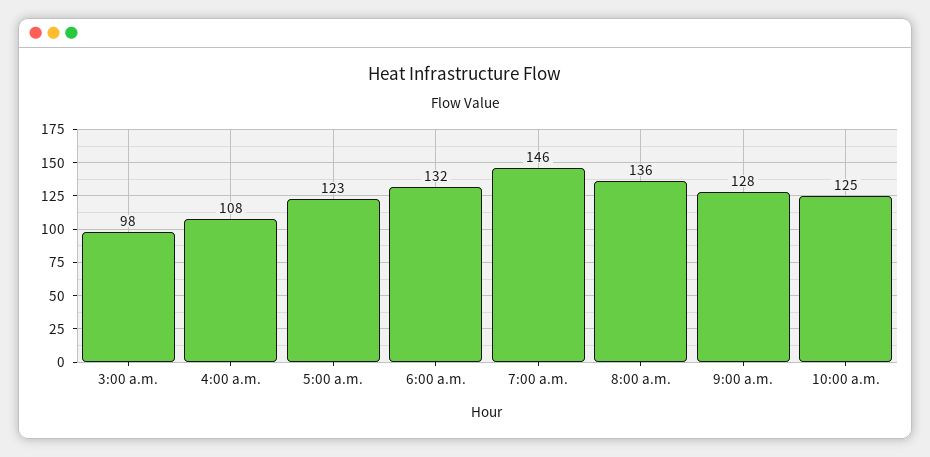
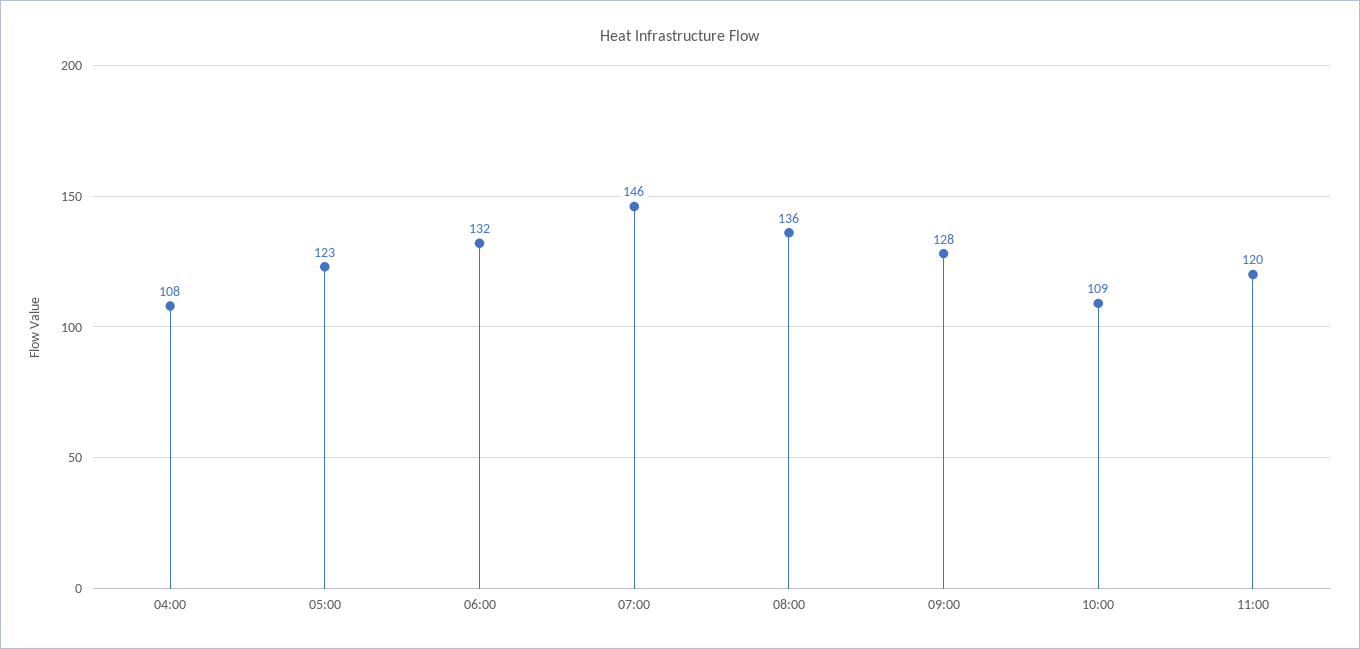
3:00 a.m.: 98 -> none
10:00 a.m.: 125 -> 109
11:00: none -> 120

